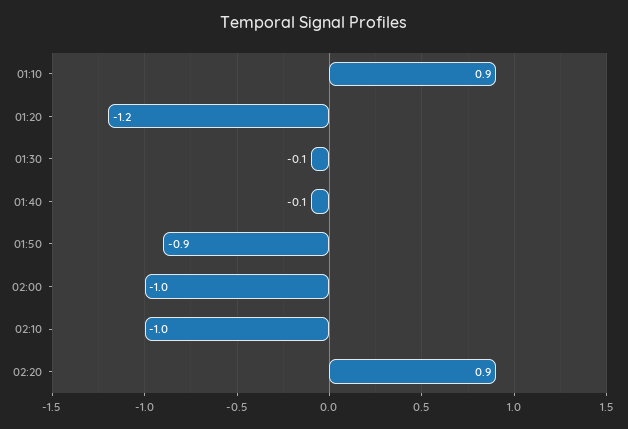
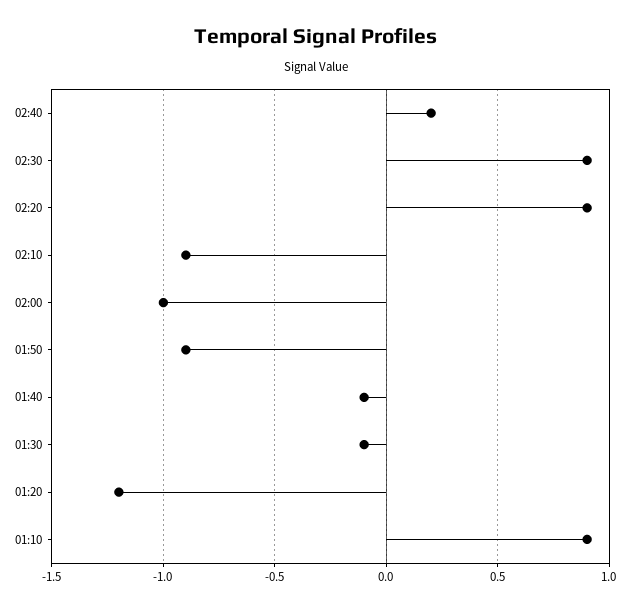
02:10: -1 -> -0.9
02:40: none -> 0.2
02:30: none -> 0.9

